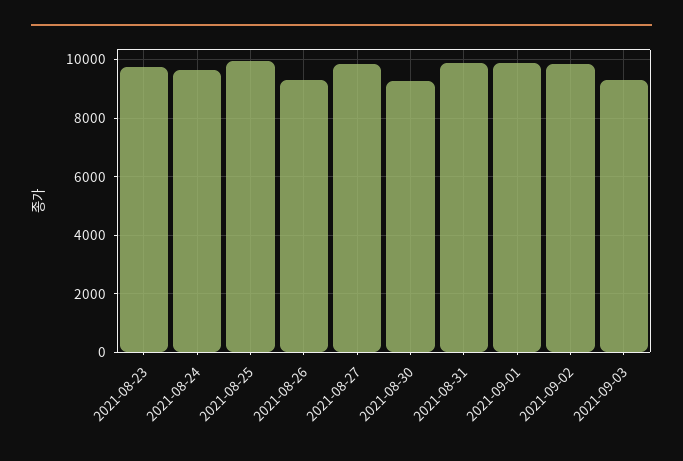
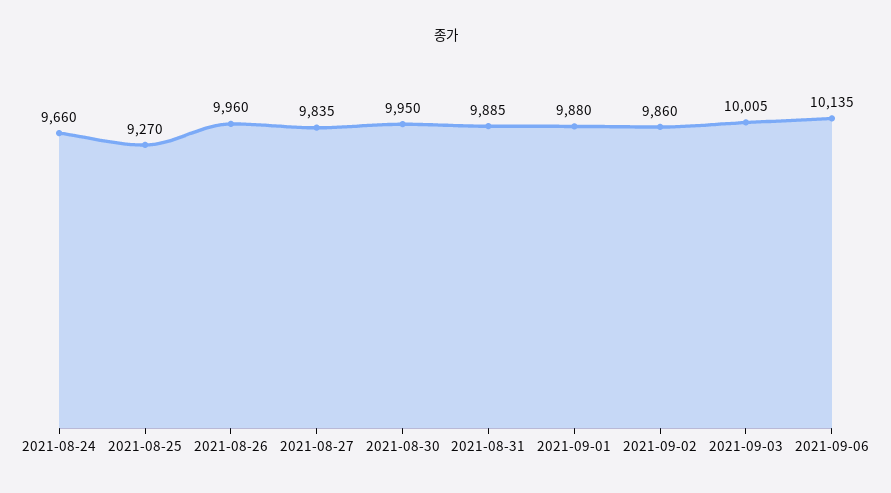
2021-08-23: 9750 -> none
2021-08-25: 10000 -> 9270
2021-08-26: 9250 -> 9960
2021-08-30: 9250 -> 9950
2021-09-03: 9250 -> 10005
2021-09-06: none -> 10135

